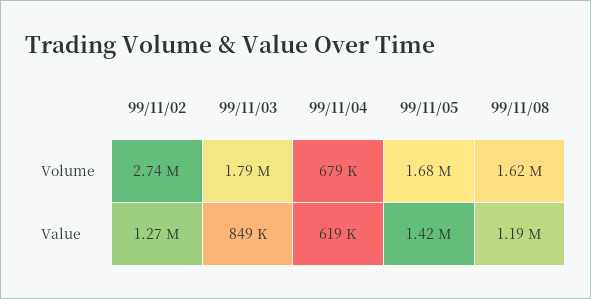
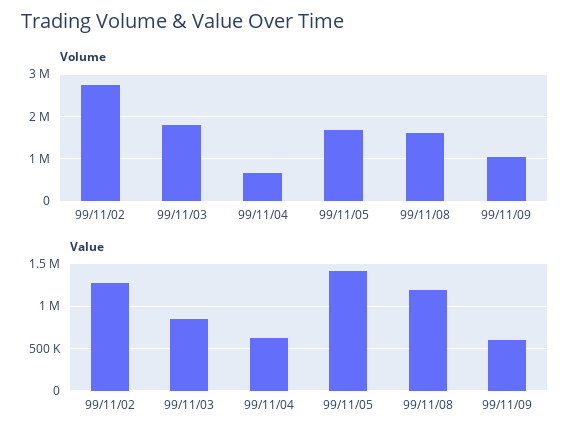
Volume, 99/11/09: none -> 1000000
Value, 99/11/09: none -> 600000

